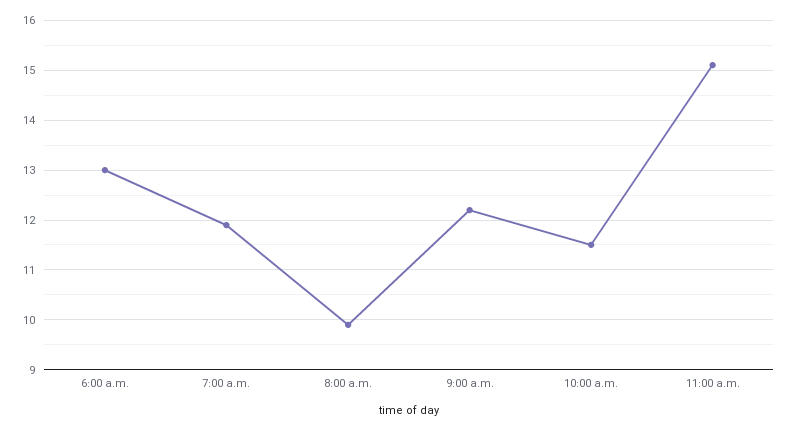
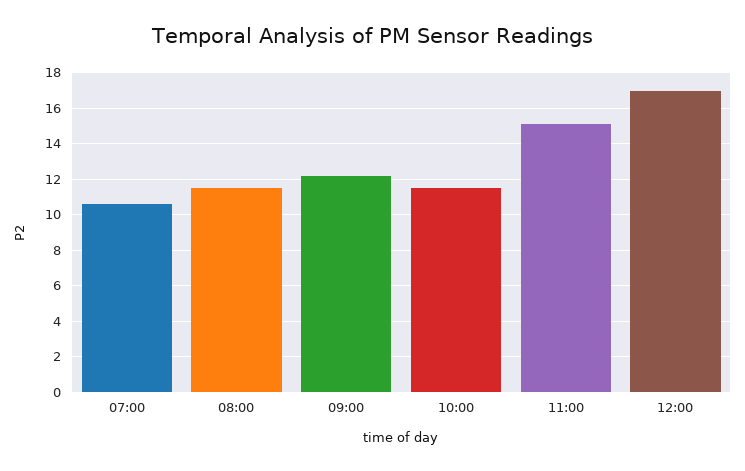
6:00 a.m.: 13 -> none
7:00 a.m.: 12 -> 10.5
8:00 a.m.: 10 -> 11.5
12:00: none -> 17

